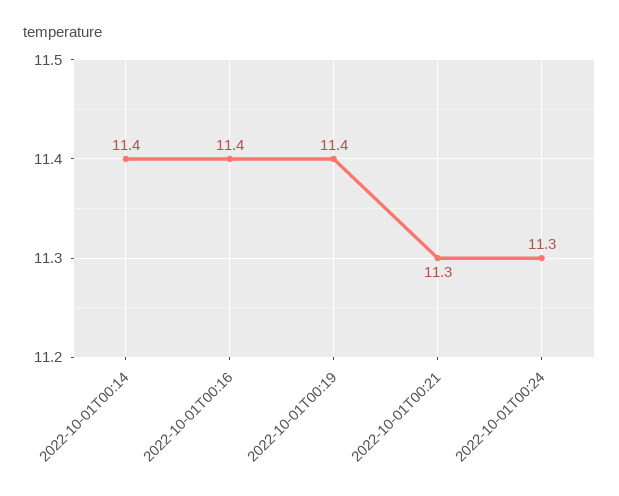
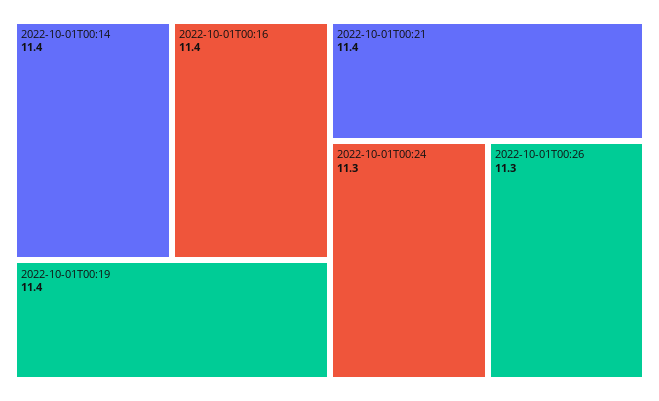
2022-10-01T00:21: 11.3 -> 11.4
2022-10-01T00:26: none -> 11.3

